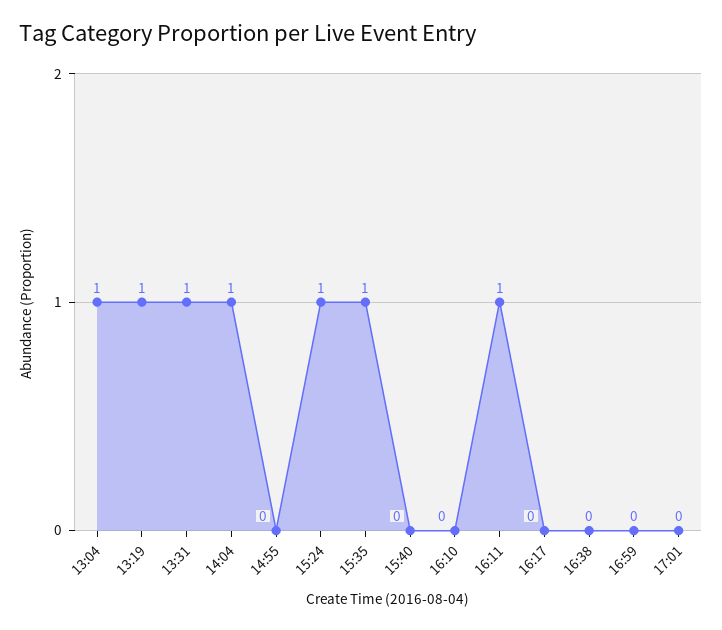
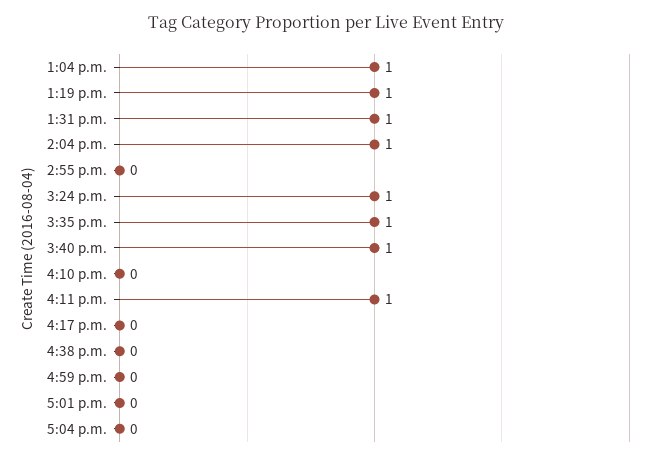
15:40: 0 -> 1
5:04 p.m.: none -> 0

